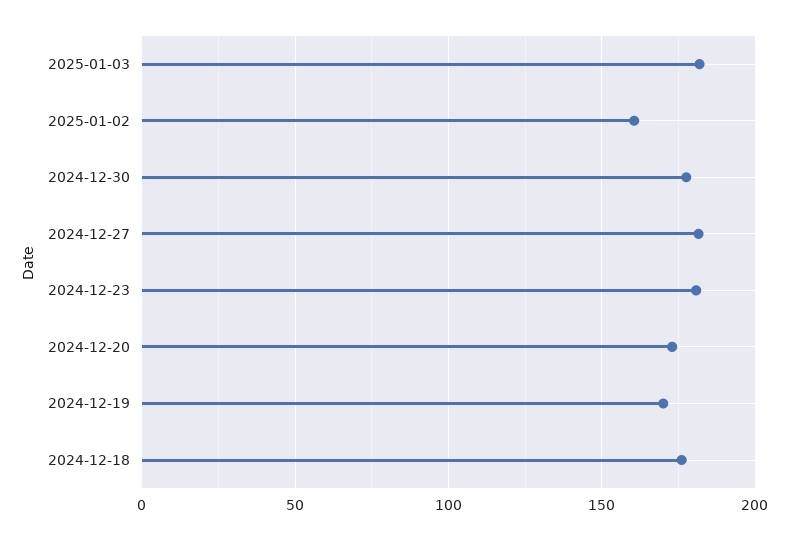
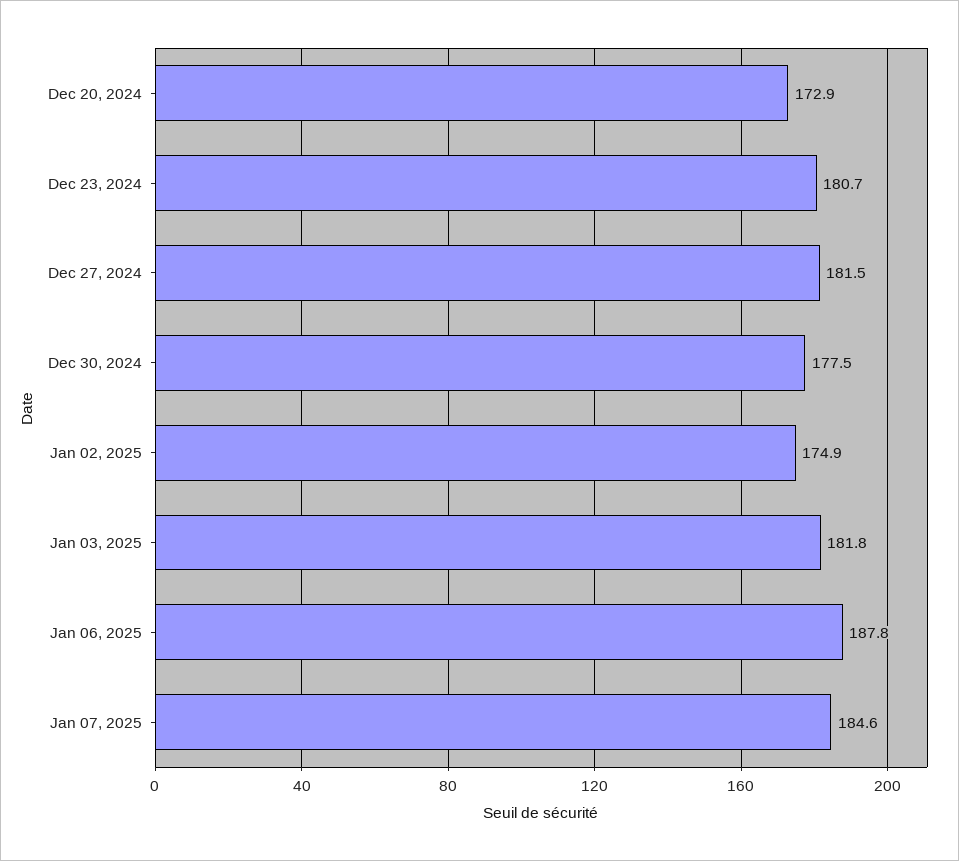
2025-01-02: 160 -> 174.9
2024-12-19: 170 -> none
2024-12-18: 175 -> none
Jan 06, 2025: none -> 187.8
Jan 07, 2025: none -> 184.6

